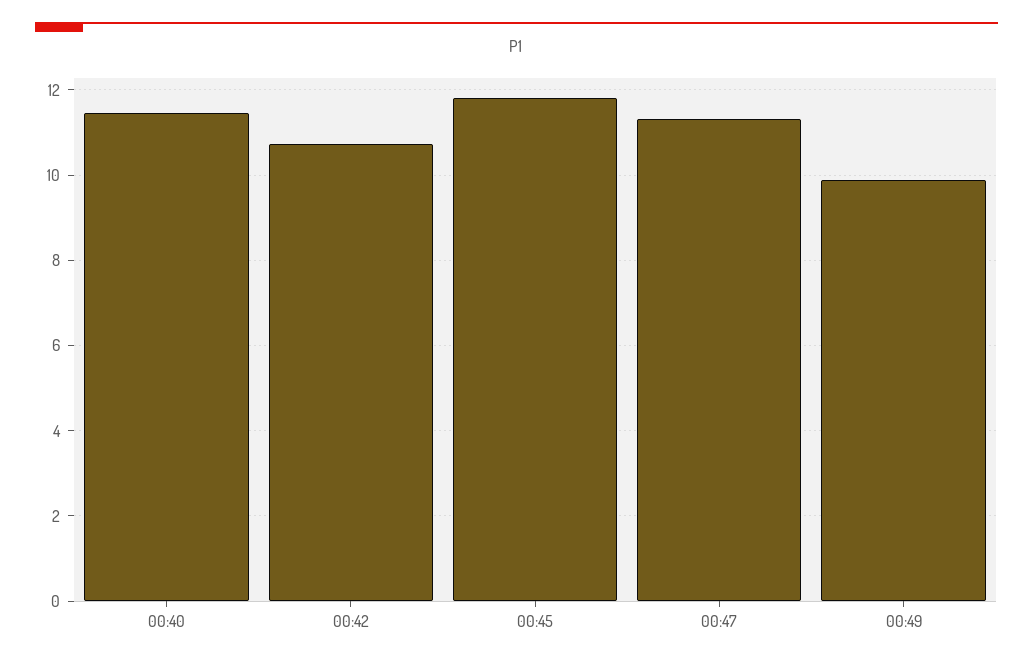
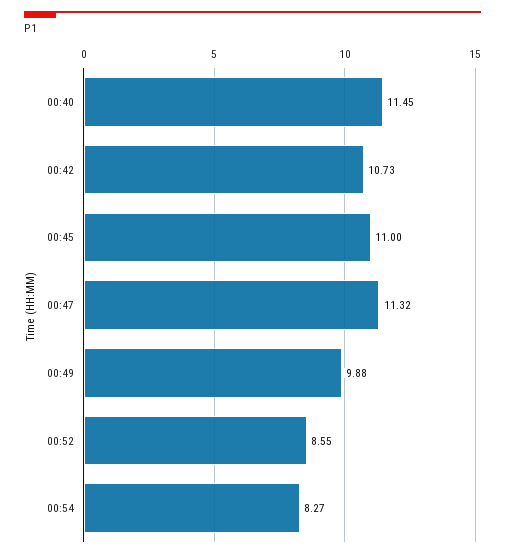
00:45: 11.8 -> 11
00:52: none -> 8.55
00:54: none -> 8.27

